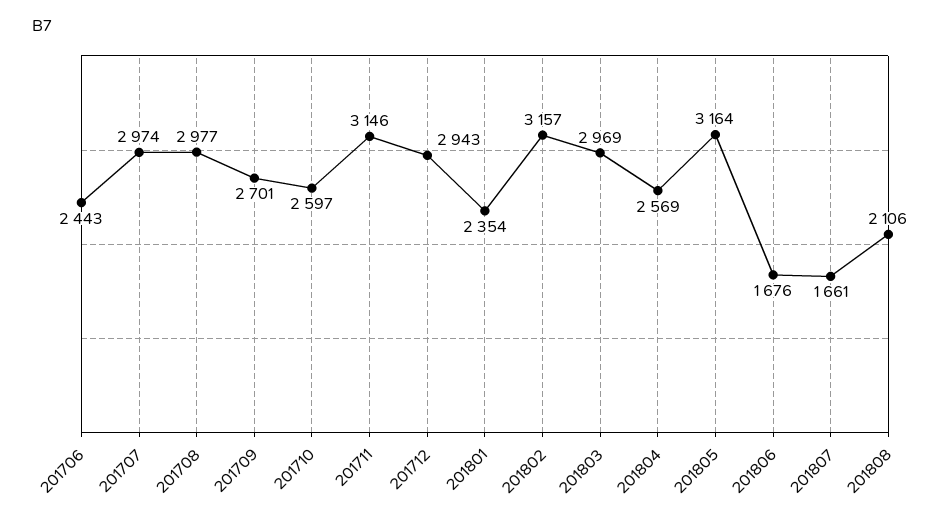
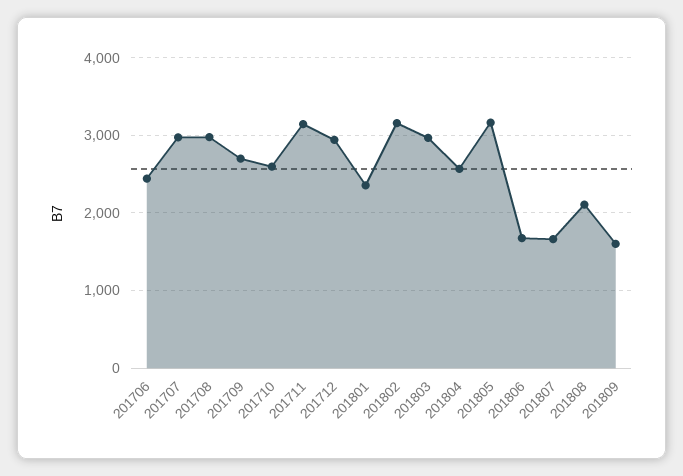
201809: none -> 1600

